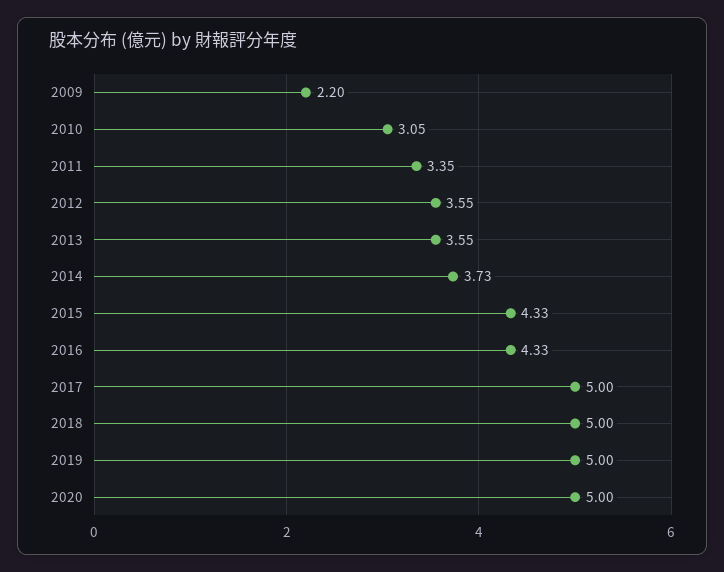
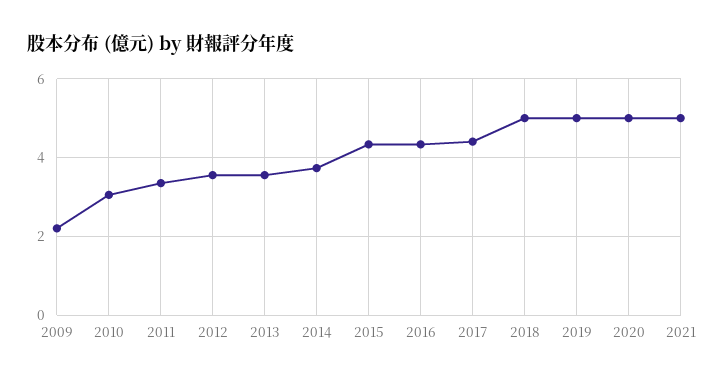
2017: 5 -> 4.4
2021: none -> 5

